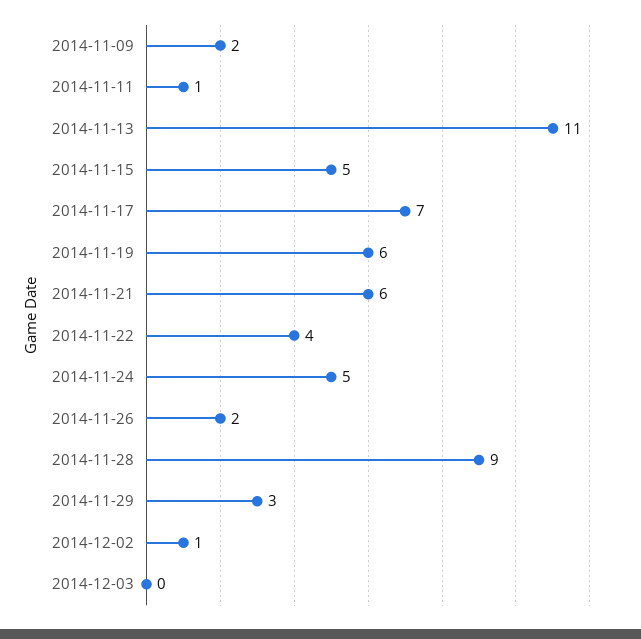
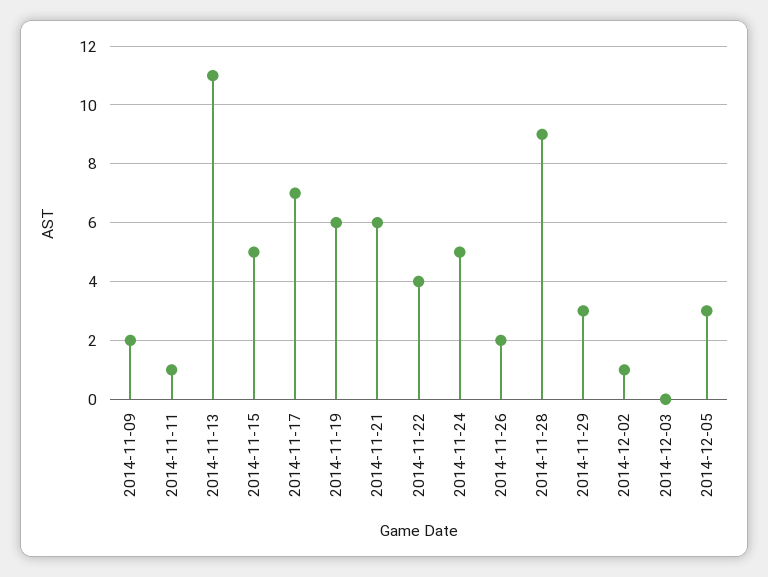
2014-12-05: none -> 3

